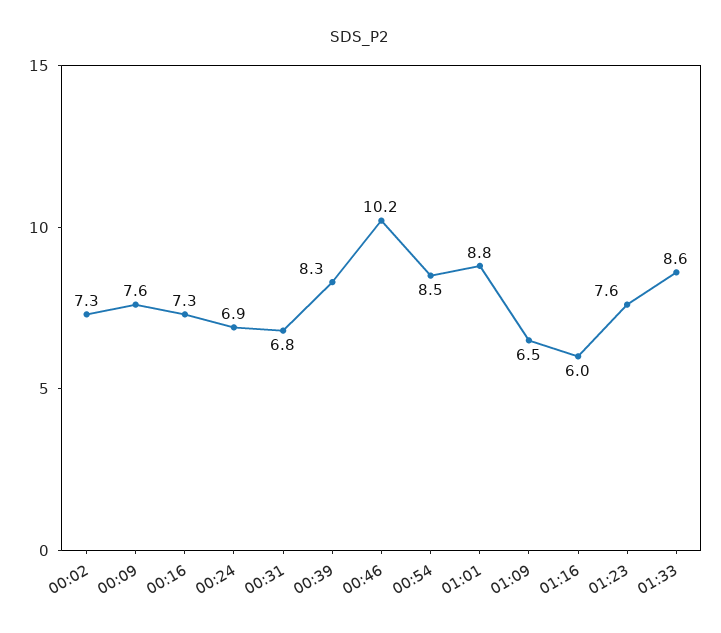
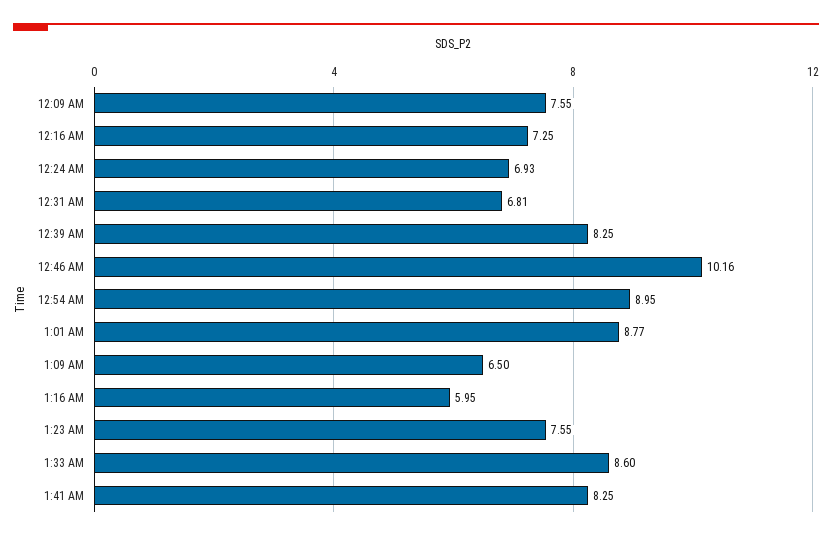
00:02: 7.3 -> none
00:54: 8.5 -> 8.95
1:41 AM: none -> 8.25

